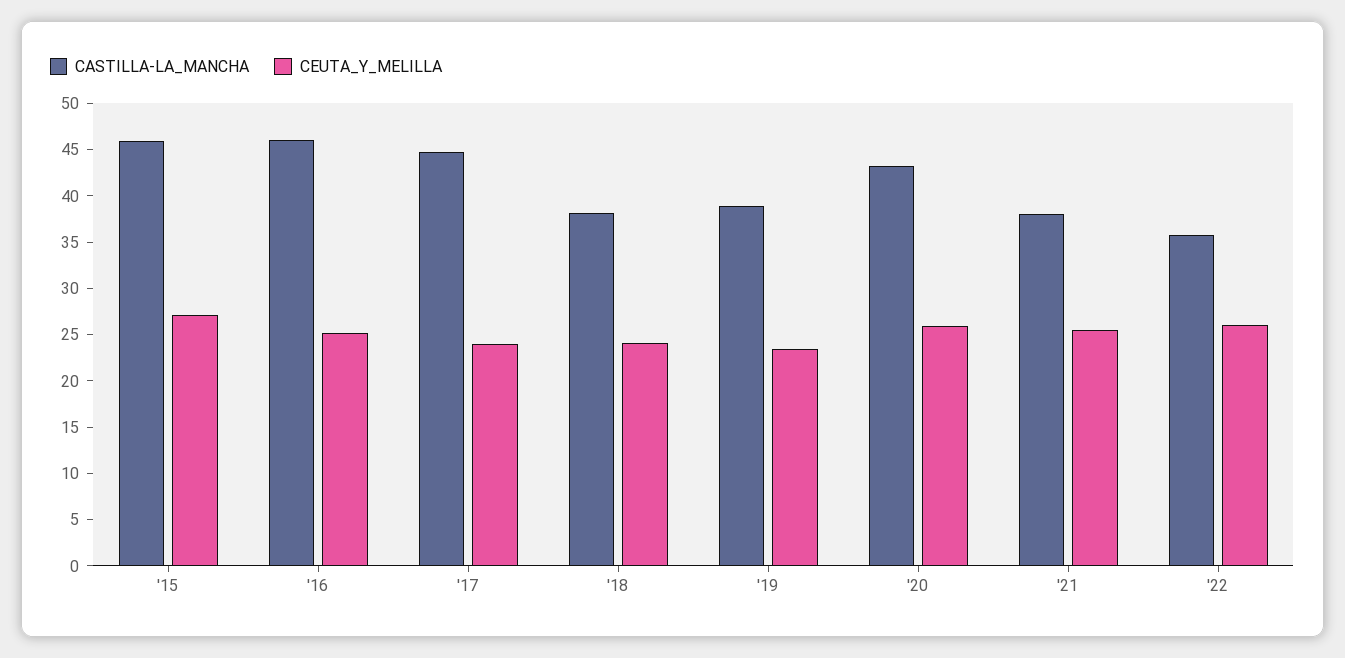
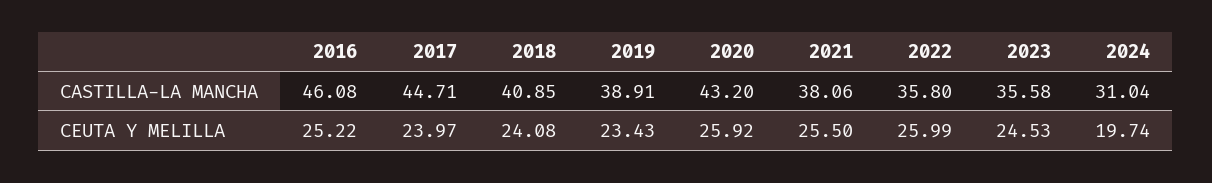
CASTILLA-LA_MANCHA, '15: 46 -> none
CEUTA_Y_MELILLA, '15: 27 -> none
CASTILLA-LA_MANCHA, '18: 38 -> 40.85
CASTILLA-LA_MANCHA, 2023: none -> 35.58
CASTILLA-LA_MANCHA, 2024: none -> 31.04
CEUTA_Y_MELILLA, 2023: none -> 24.53
CEUTA_Y_MELILLA, 2024: none -> 19.74

